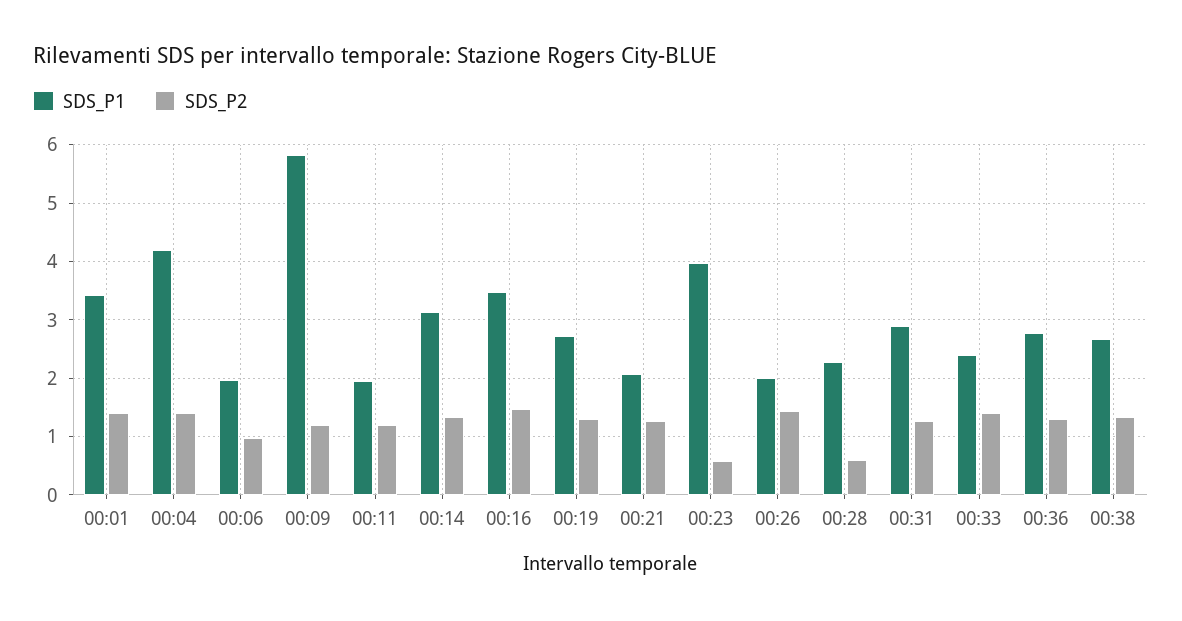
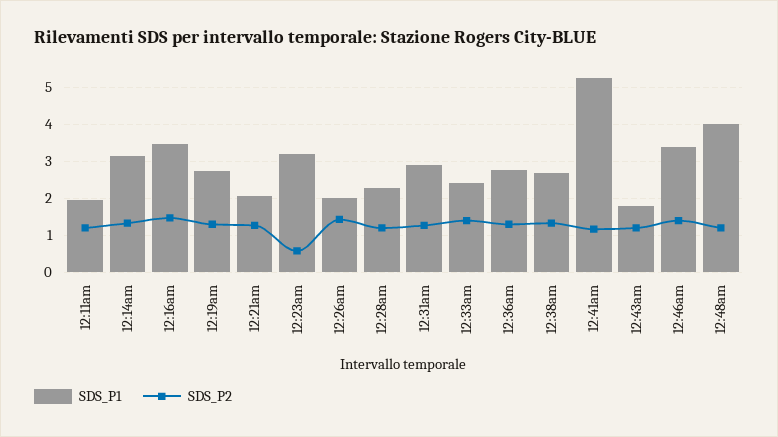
SDS_P1, 00:01: 3.4 -> none
SDS_P2, 00:01: 1.4 -> none
SDS_P1, 00:04: 4.2 -> none
SDS_P2, 00:04: 1.4 -> none
SDS_P1, 00:06: 2 -> none
SDS_P2, 00:06: 1 -> none
SDS_P1, 00:09: 5.8 -> none
SDS_P2, 00:09: 1.2 -> none
SDS_P1, 00:23: 4 -> 3.2
SDS_P2, 00:28: 0.6 -> 1.2
SDS_P1, 12:41am: none -> 5.2
SDS_P2, 12:41am: none -> 1.2
SDS_P1, 12:43am: none -> 1.8
SDS_P2, 12:43am: none -> 1.2
SDS_P1, 12:46am: none -> 3.4
SDS_P2, 12:46am: none -> 1.4
SDS_P1, 12:48am: none -> 4
SDS_P2, 12:48am: none -> 1.2

